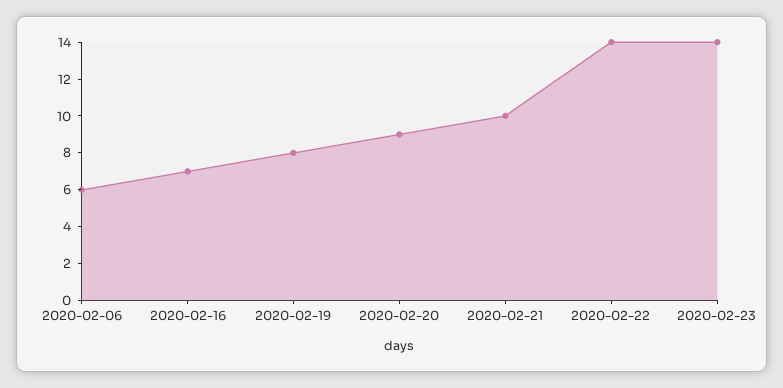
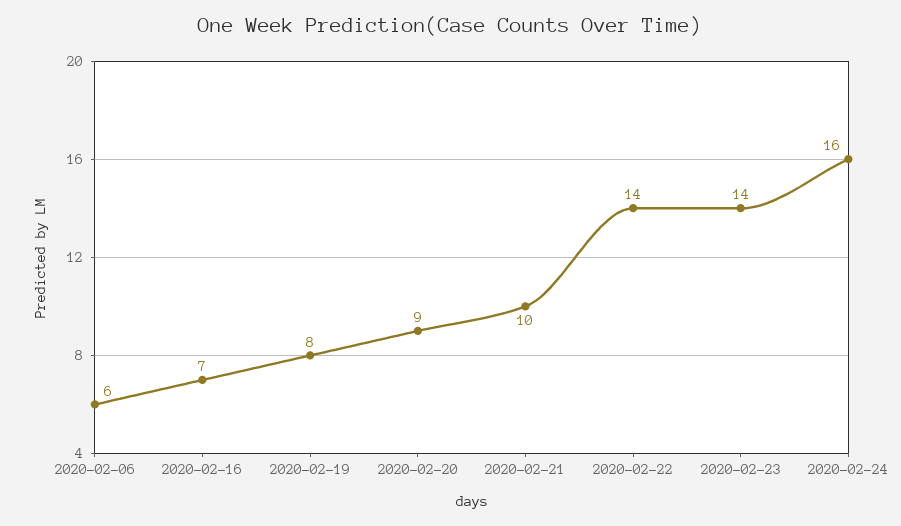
2020-02-24: none -> 16

